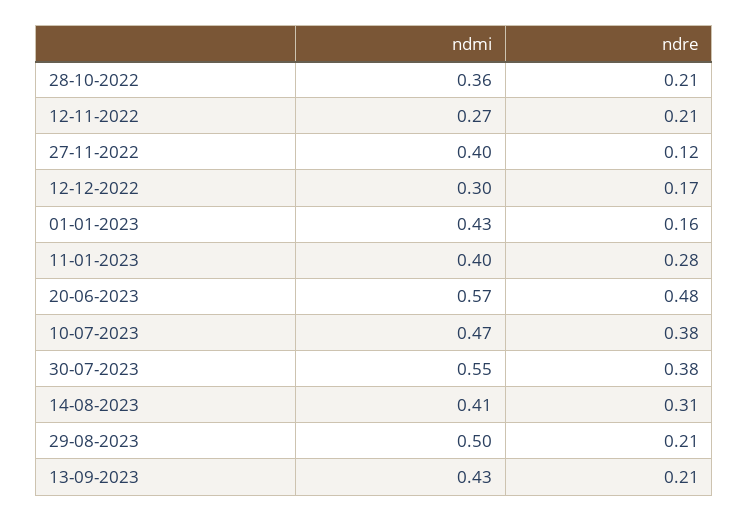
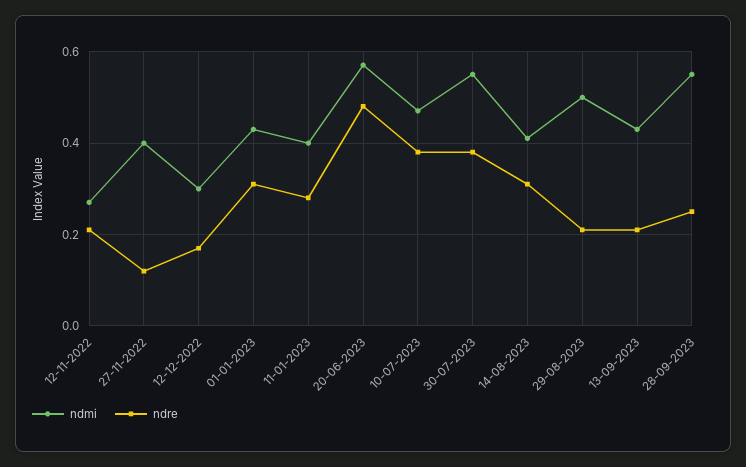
ndmi, 28-10-2022: 0.36 -> none
ndre, 28-10-2022: 0.21 -> none
ndre, 01-01-2023: 0.16 -> 0.3
ndmi, 28-09-2023: none -> 0.55
ndre, 28-09-2023: none -> 0.25

